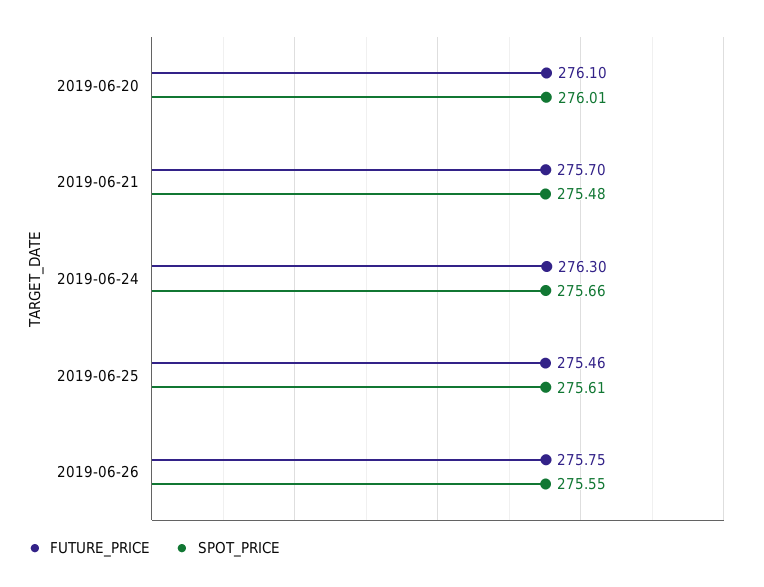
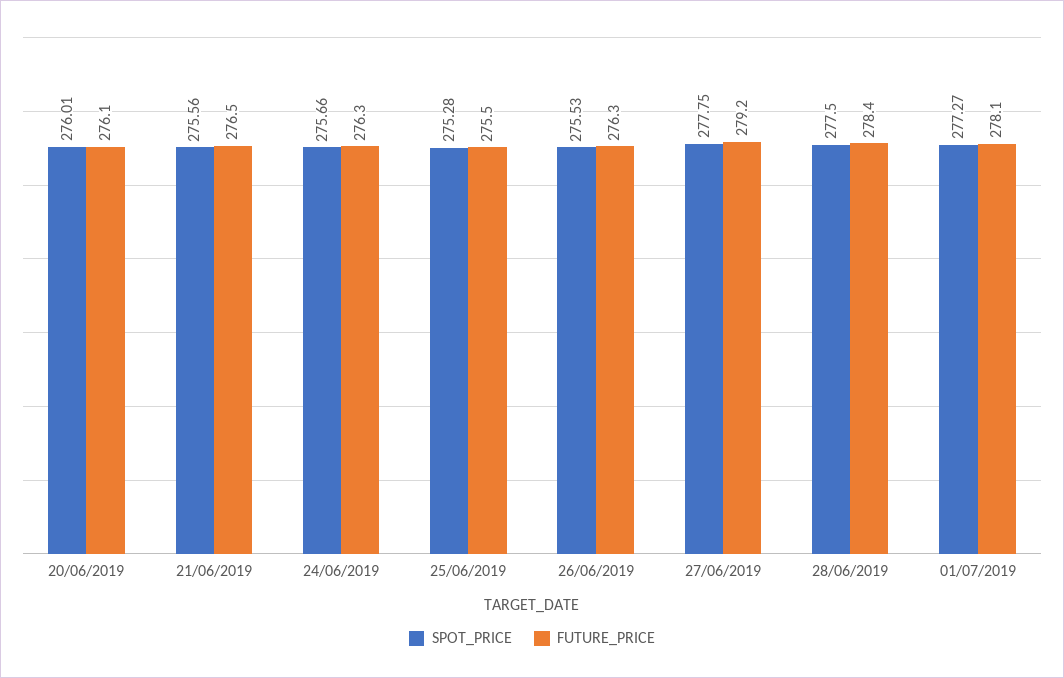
FUTURE_PRICE, 2019-06-21: 275.7 -> 276.5
SPOT_PRICE, 2019-06-21: 275.48 -> 275.56
SPOT_PRICE, 2019-06-25: 275.61 -> 275.28
FUTURE_PRICE, 2019-06-26: 275.75 -> 276.3
SPOT_PRICE, 2019-06-26: 275.55 -> 275.53
SPOT_PRICE, 27/06/2019: none -> 277.75
FUTURE_PRICE, 27/06/2019: none -> 279.2
SPOT_PRICE, 28/06/2019: none -> 277.5
FUTURE_PRICE, 28/06/2019: none -> 278.4
SPOT_PRICE, 01/07/2019: none -> 277.27
FUTURE_PRICE, 01/07/2019: none -> 278.1

